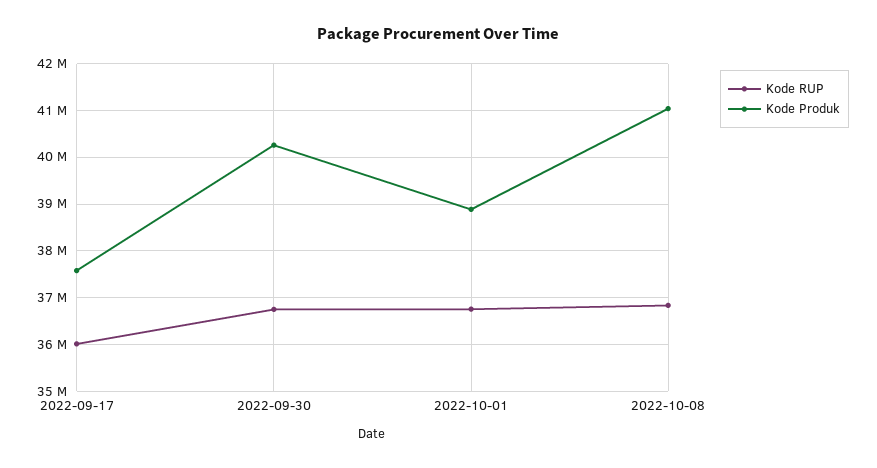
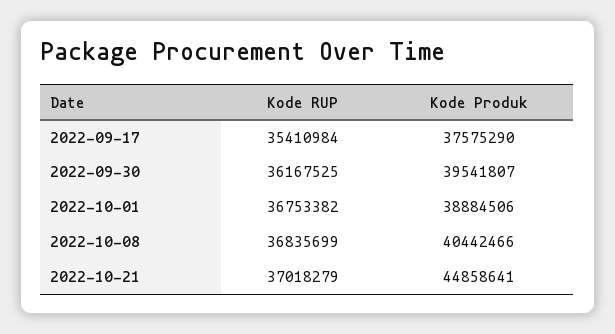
Kode RUP, 2022-09-17: 36000000 -> 35410984
Kode RUP, 2022-09-30: 36800000 -> 36167525
Kode Produk, 2022-09-30: 40200000 -> 39541807
Kode Produk, 2022-10-08: 41000000 -> 40442466
Kode RUP, 2022-10-21: none -> 37018279
Kode Produk, 2022-10-21: none -> 44858641

